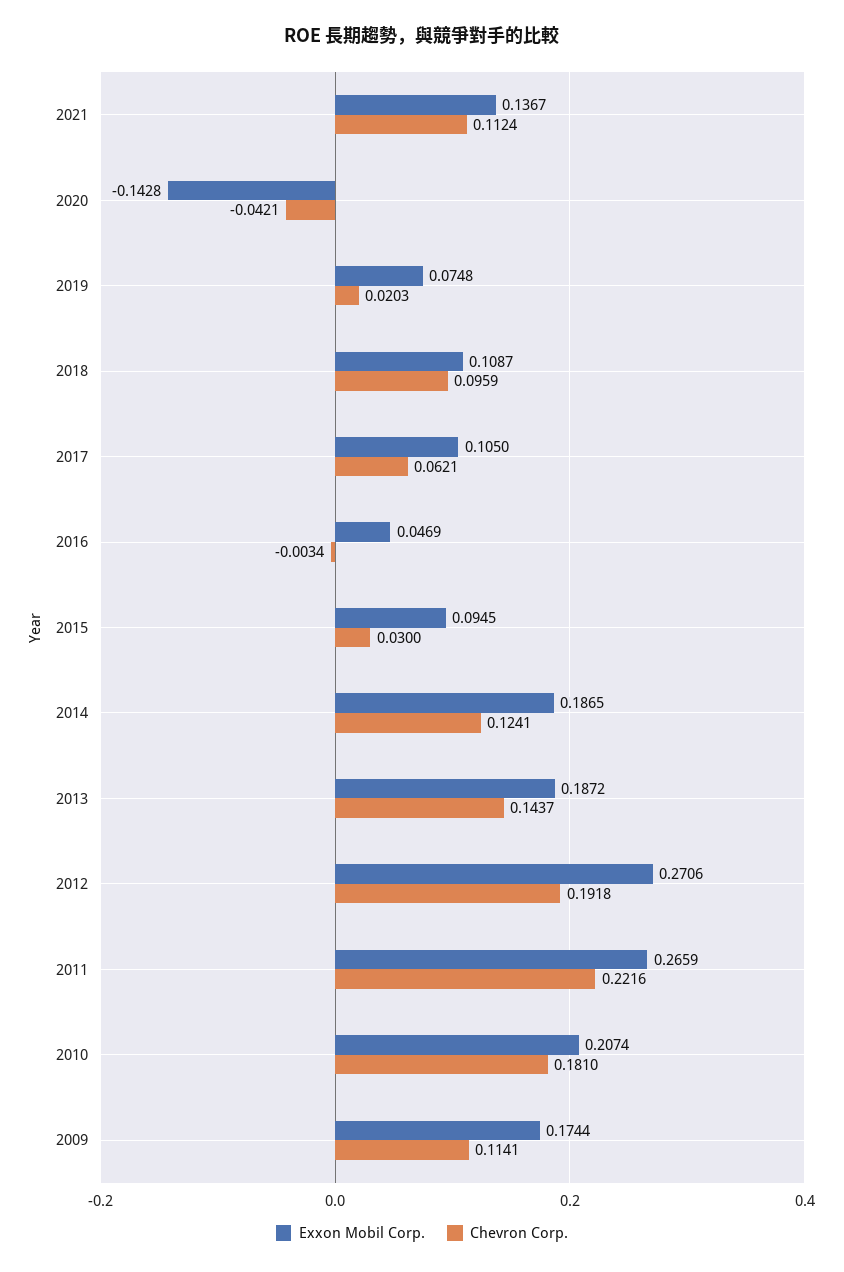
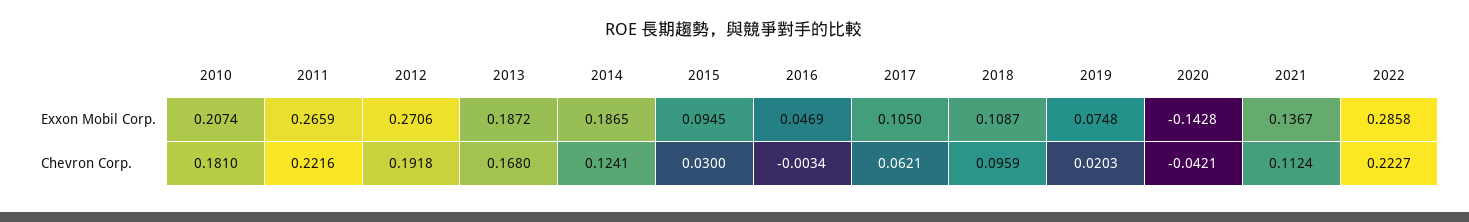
Chevron Corp., 2013: 0.1437 -> 0.168
Exxon Mobil Corp., 2009: 0.1744 -> none
Chevron Corp., 2009: 0.1141 -> none
Exxon Mobil Corp., 2022: none -> 0.2858
Chevron Corp., 2022: none -> 0.2227

